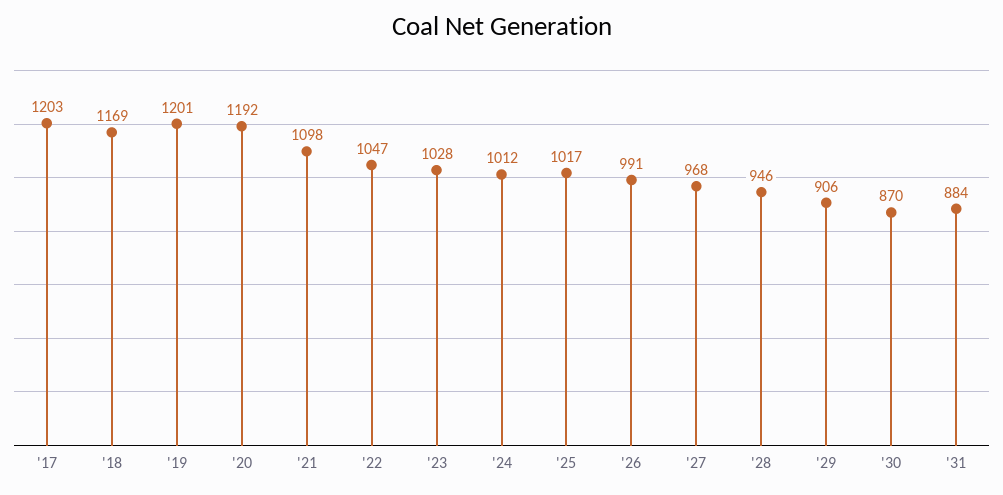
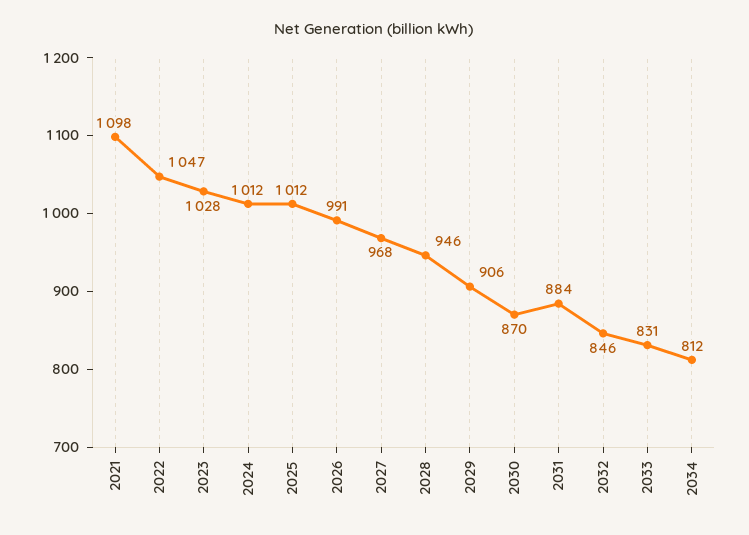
'17: 1203 -> none
'18: 1169 -> none
'19: 1201 -> none
'20: 1192 -> none
'25: 1017 -> 1012
2032: none -> 846
2033: none -> 831
2034: none -> 812

